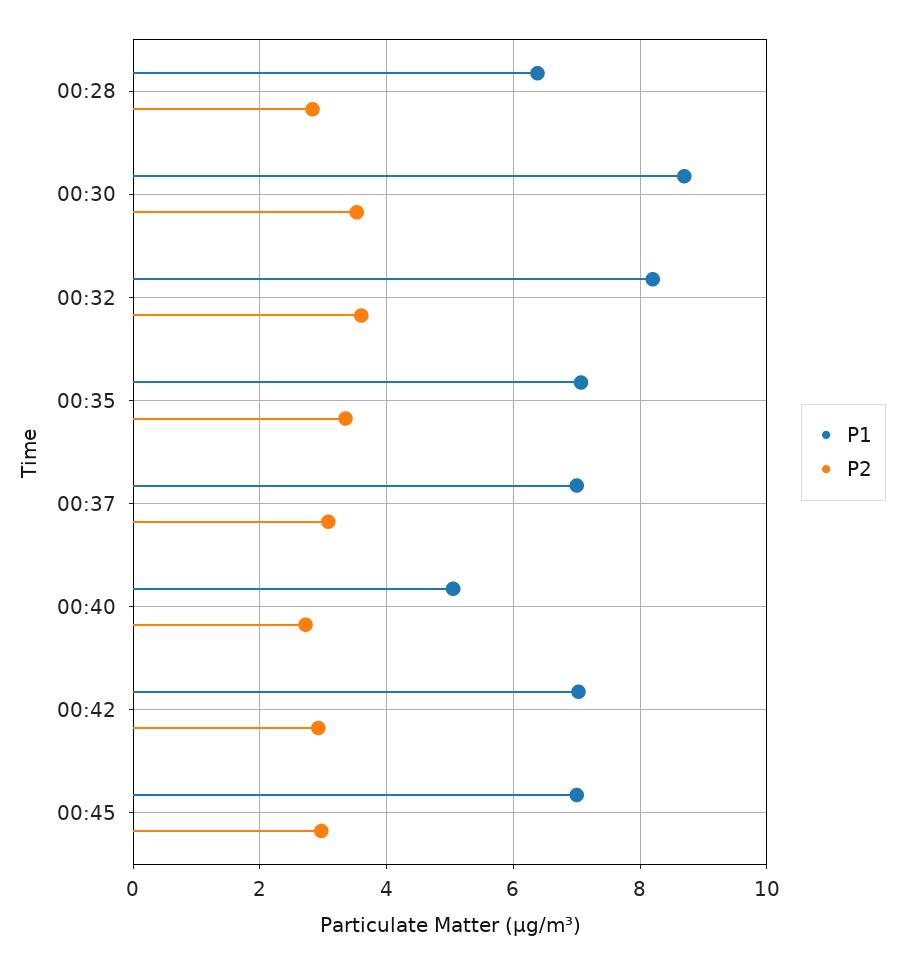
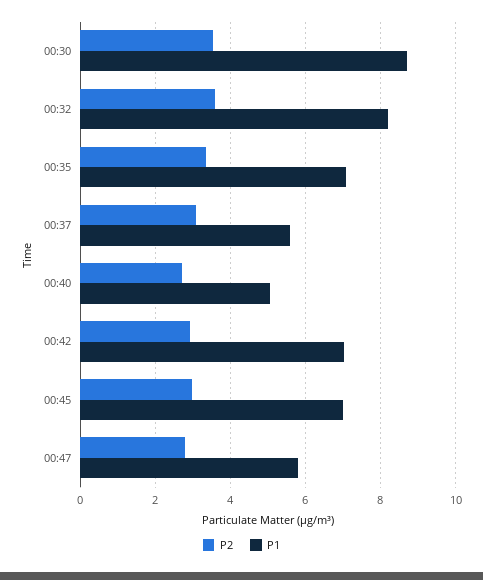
P1, 00:28: 6.4 -> none
P2, 00:28: 2.8 -> none
P1, 00:37: 7 -> 5.6
P2, 00:47: none -> 2.8
P1, 00:47: none -> 5.8

